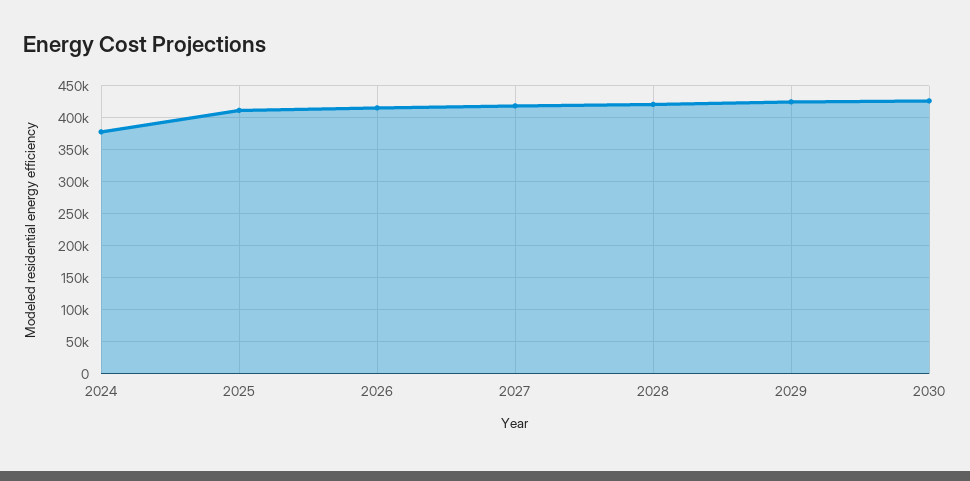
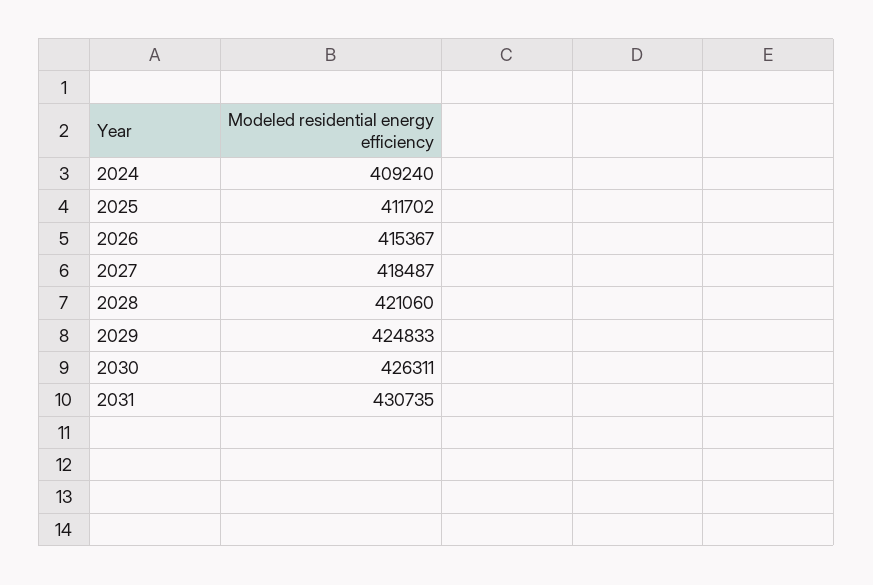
2024: 380000 -> 409240
2031: none -> 430735

